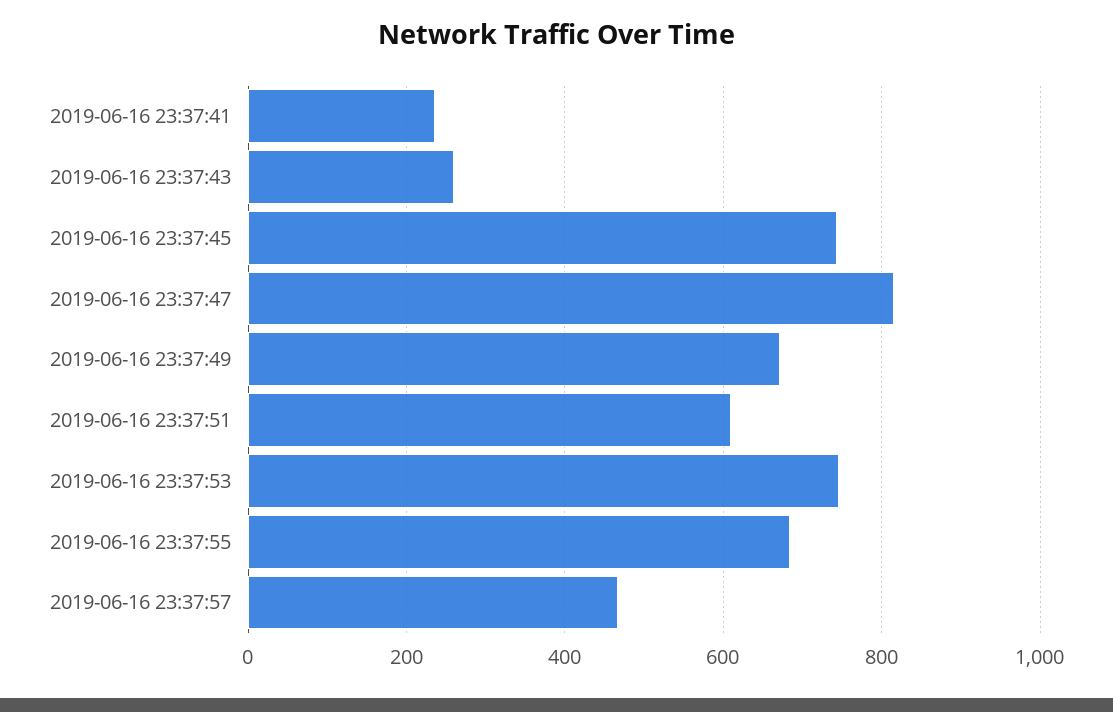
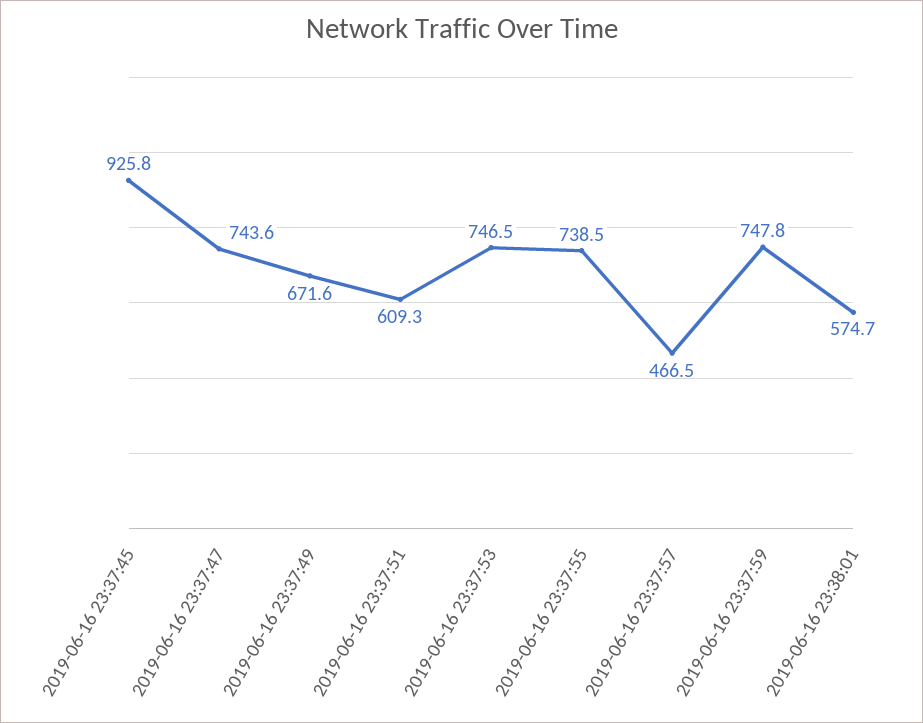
2019-06-16 23:37:41: 240 -> none
2019-06-16 23:37:43: 260 -> none
2019-06-16 23:37:45: 740 -> 925.8
2019-06-16 23:37:47: 820 -> 743.6
2019-06-16 23:37:55: 680 -> 738.5
2019-06-16 23:37:59: none -> 747.8
2019-06-16 23:38:01: none -> 574.7

